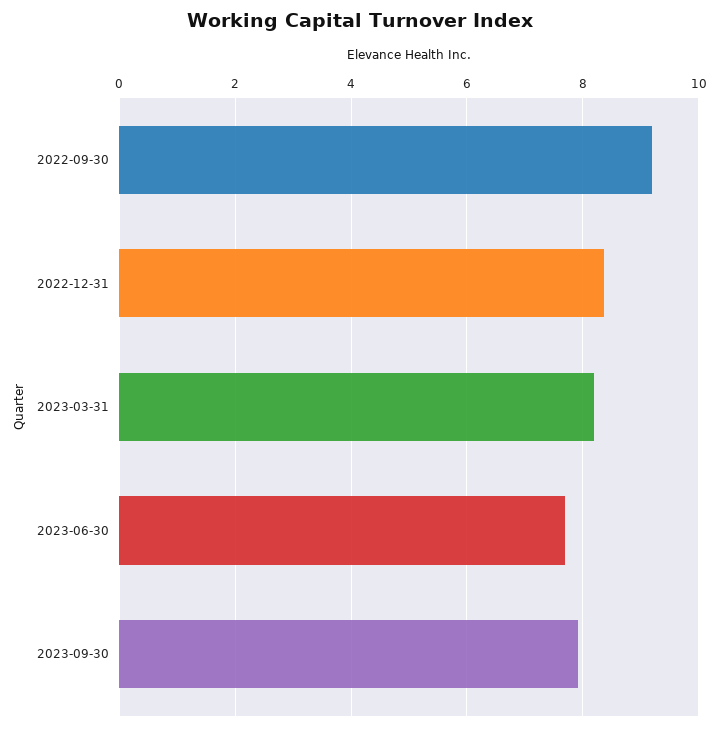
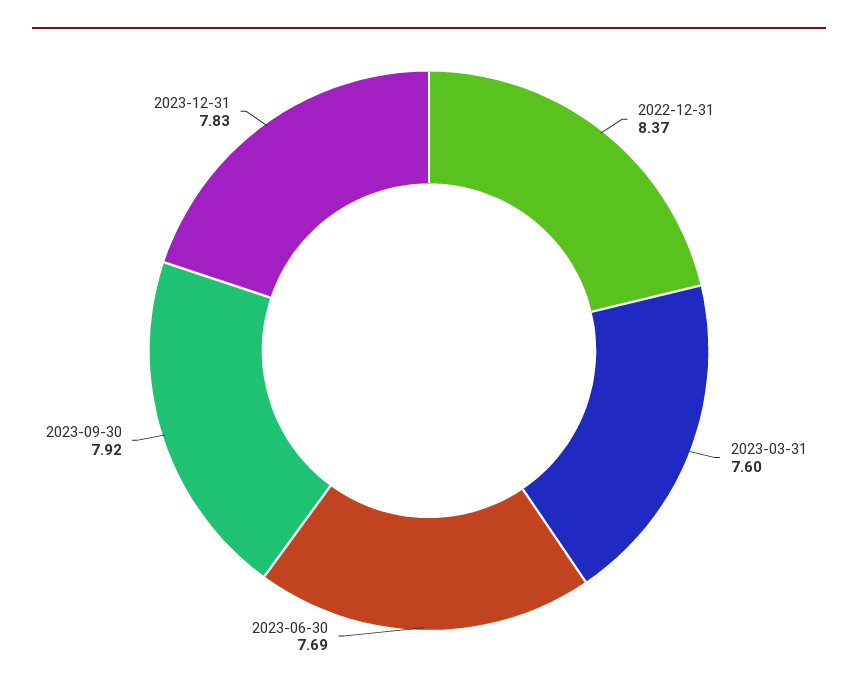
2022-09-30: 9.2 -> none
2023-03-31: 8.2 -> 7.6
2023-12-31: none -> 7.83

